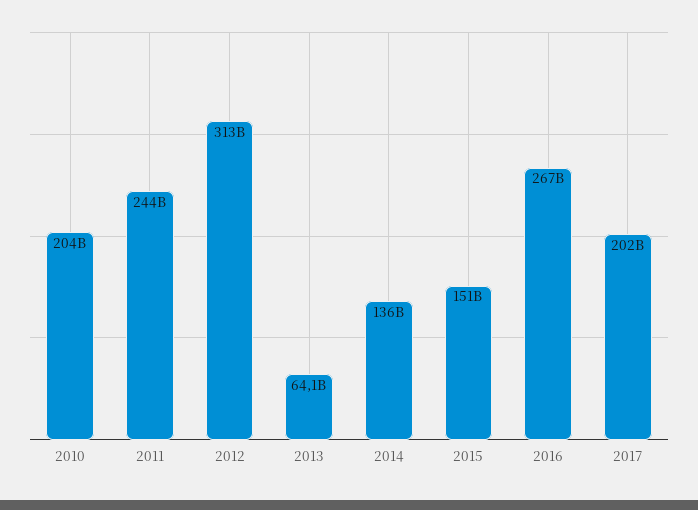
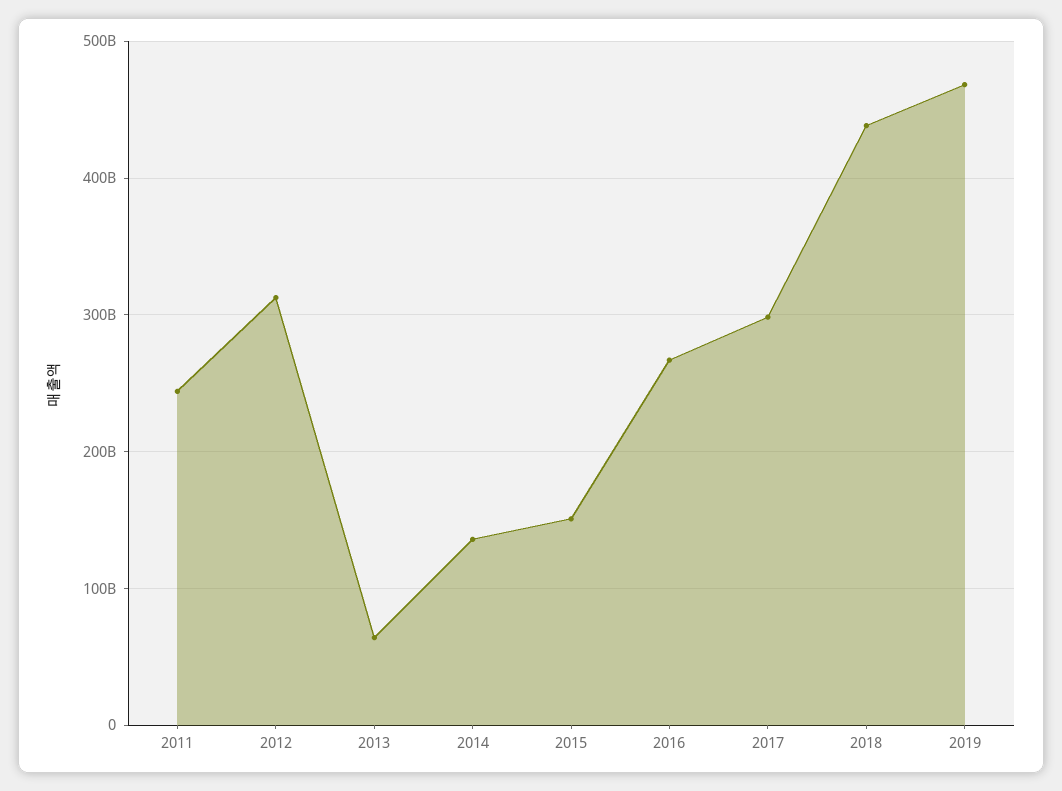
2010: 204000000000 -> none
2017: 202000000000 -> 300000000000
2018: none -> 440000000000
2019: none -> 470000000000

